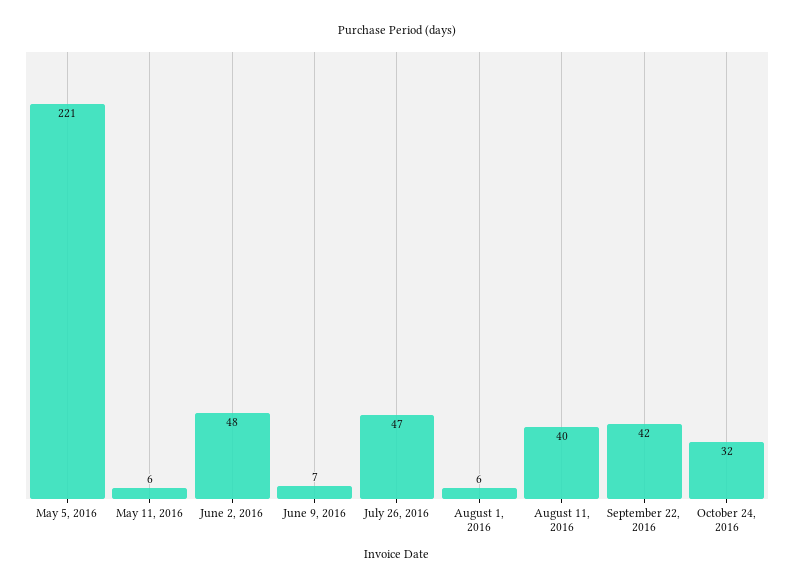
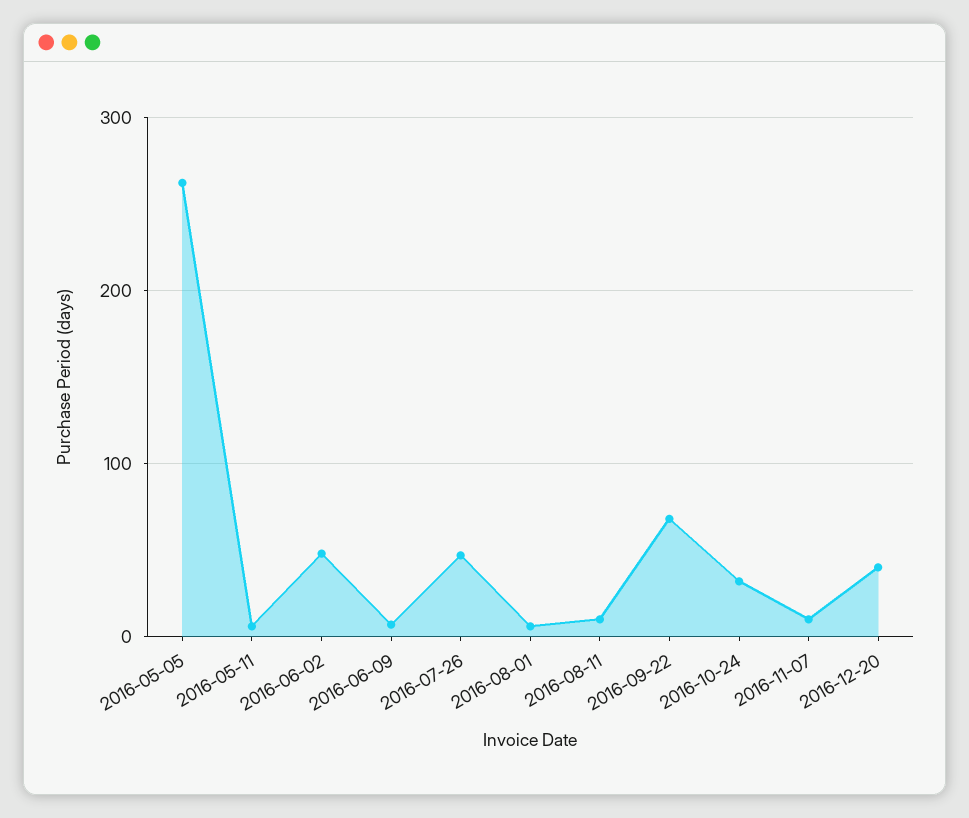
May 5, 2016: 221 -> 260
August 11, 2016: 40 -> 10
September 22, 2016: 42 -> 70
2016-11-07: none -> 10
2016-12-20: none -> 40

